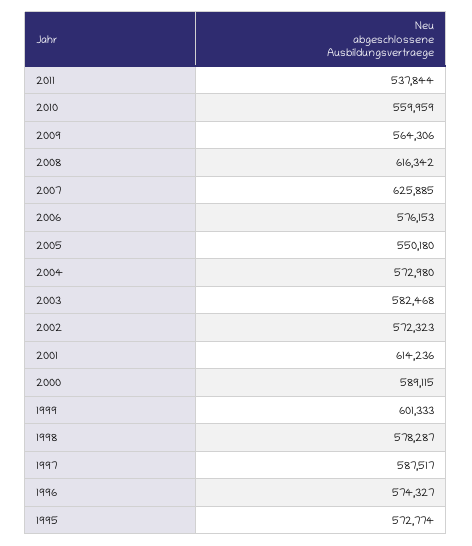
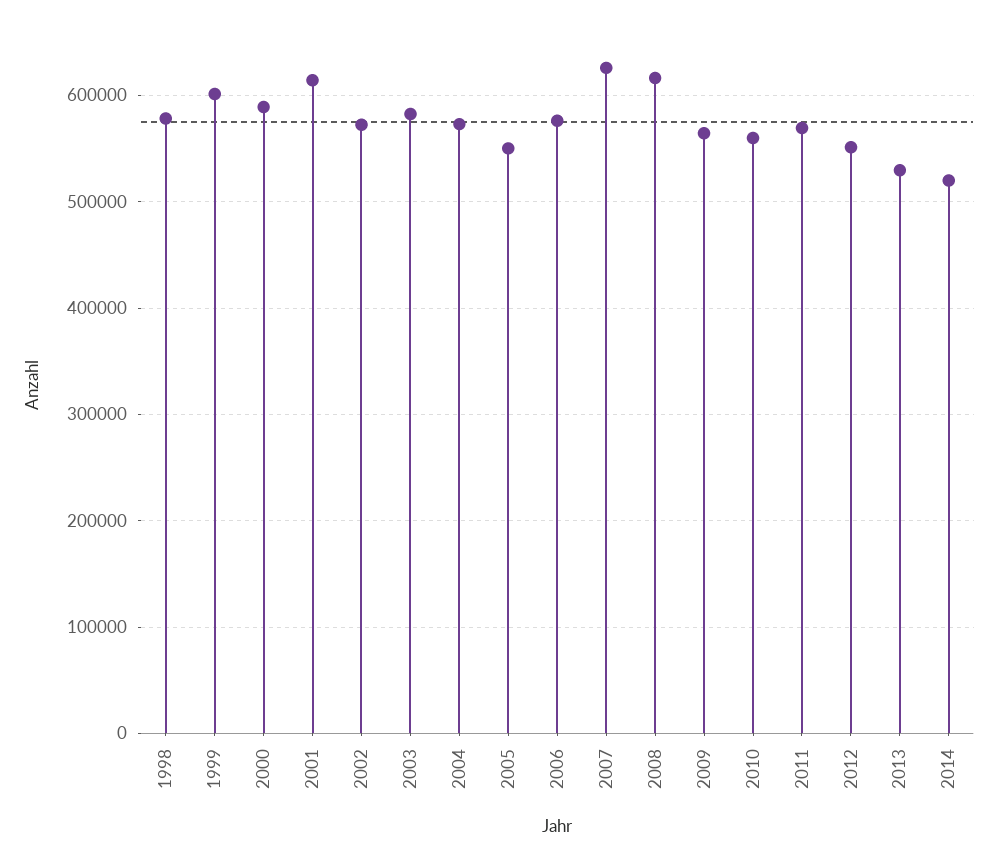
2011: 537844 -> 570000
1997: 587517 -> none
1996: 574327 -> none
1995: 572774 -> none
2012: none -> 550000
2013: none -> 530000
2014: none -> 520000

